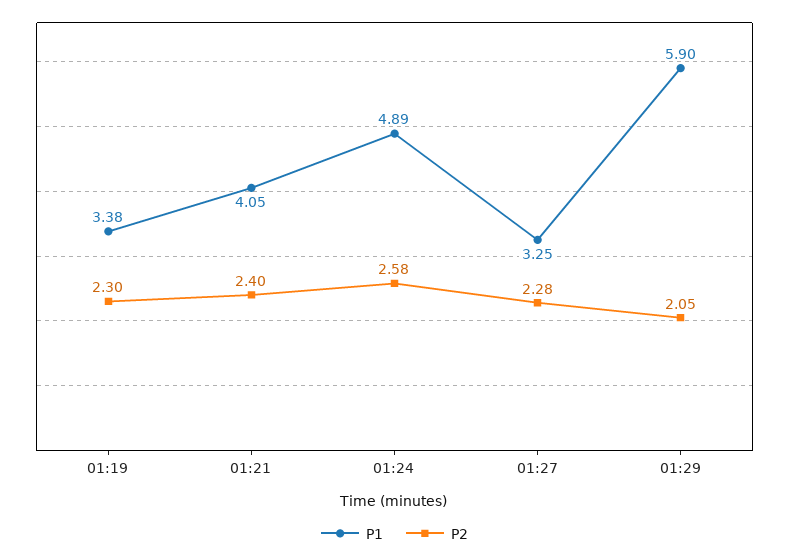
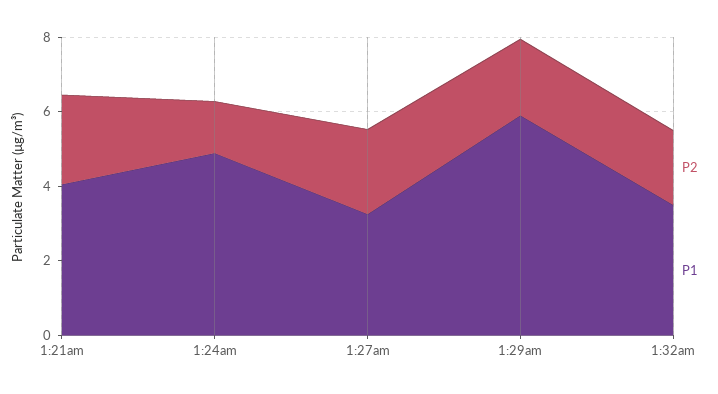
P1, 01:19: 3.38 -> none
P2, 01:19: 2.3 -> none
P2, 01:24: 2.58 -> 1.5
P2, 1:32am: none -> 2
P1, 1:32am: none -> 3.5

